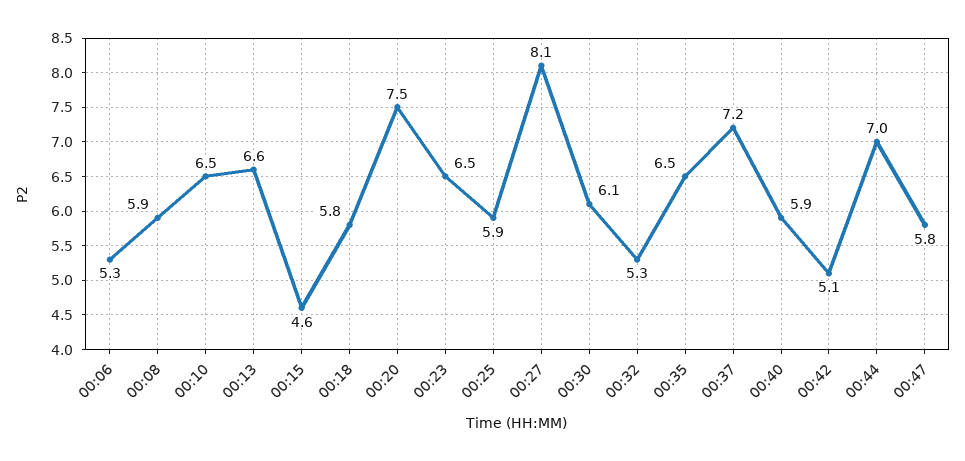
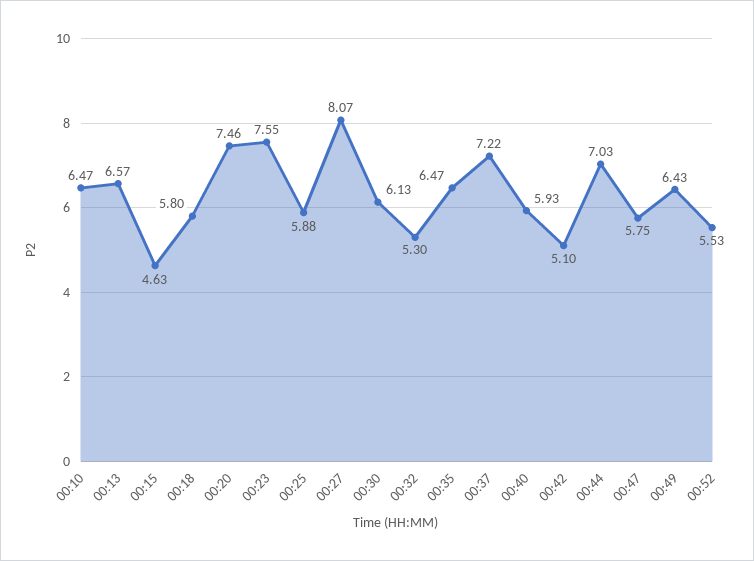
00:06: 5.3 -> none
00:08: 5.9 -> none
00:23: 6.5 -> 7.55
00:49: none -> 6.43
00:52: none -> 5.53

